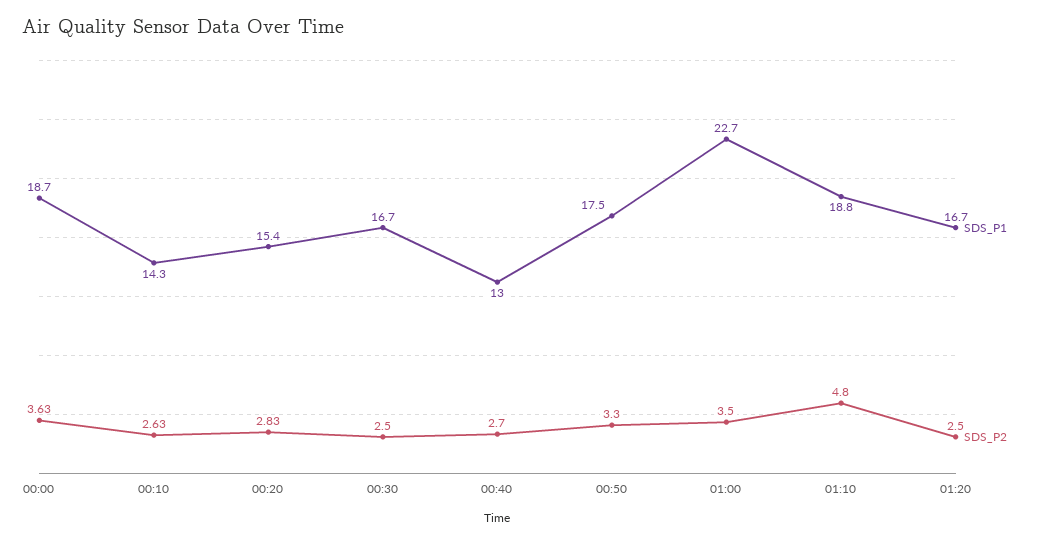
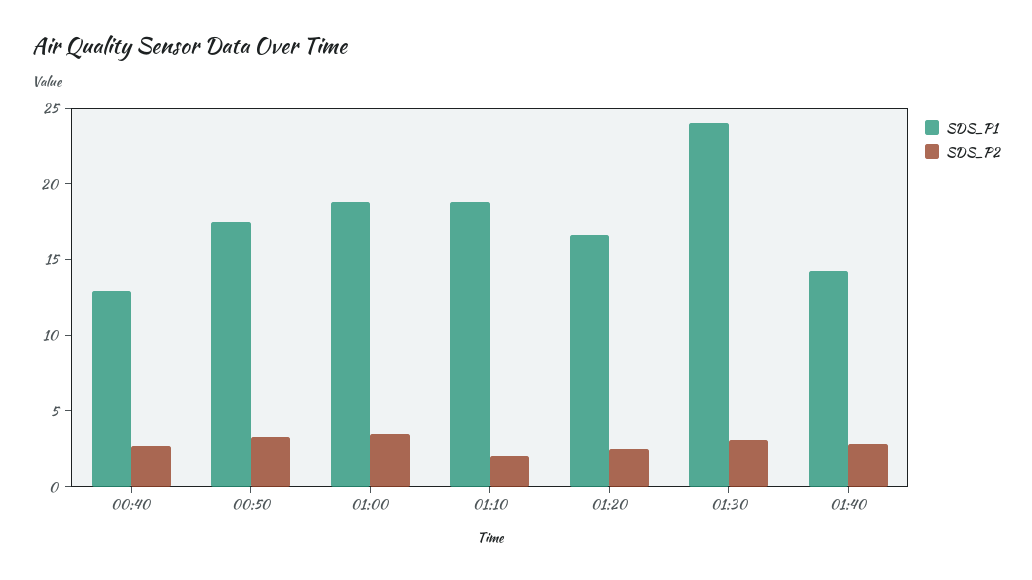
SDS_P1, 00:00: 18.7 -> none
SDS_P2, 00:00: 3.63 -> none
SDS_P1, 00:10: 14.3 -> none
SDS_P2, 00:10: 2.63 -> none
SDS_P1, 00:20: 15.4 -> none
SDS_P2, 00:20: 2.83 -> none
SDS_P1, 00:30: 16.7 -> none
SDS_P2, 00:30: 2.5 -> none
SDS_P1, 01:00: 22.7 -> 19
SDS_P2, 01:10: 4.8 -> 2
SDS_P1, 01:30: none -> 24
SDS_P2, 01:30: none -> 3
SDS_P1, 01:40: none -> 14
SDS_P2, 01:40: none -> 3

